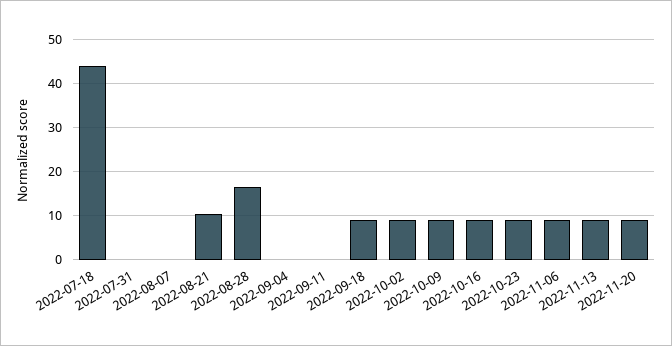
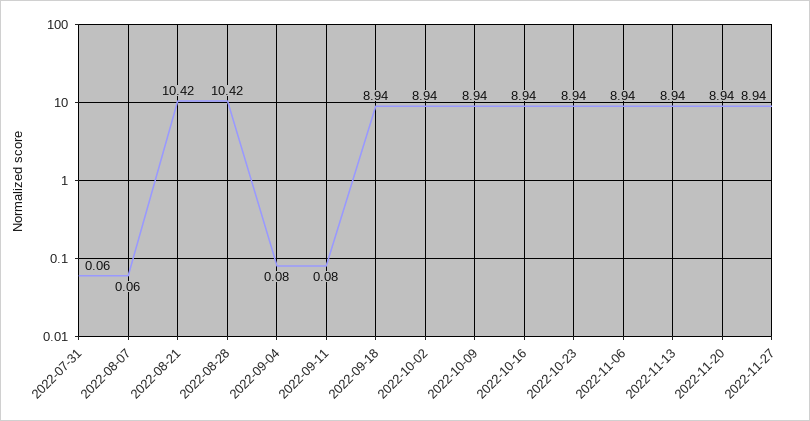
2022-07-18: 44 -> none
2022-08-28: 16 -> 10.42
2022-11-27: none -> 8.94

